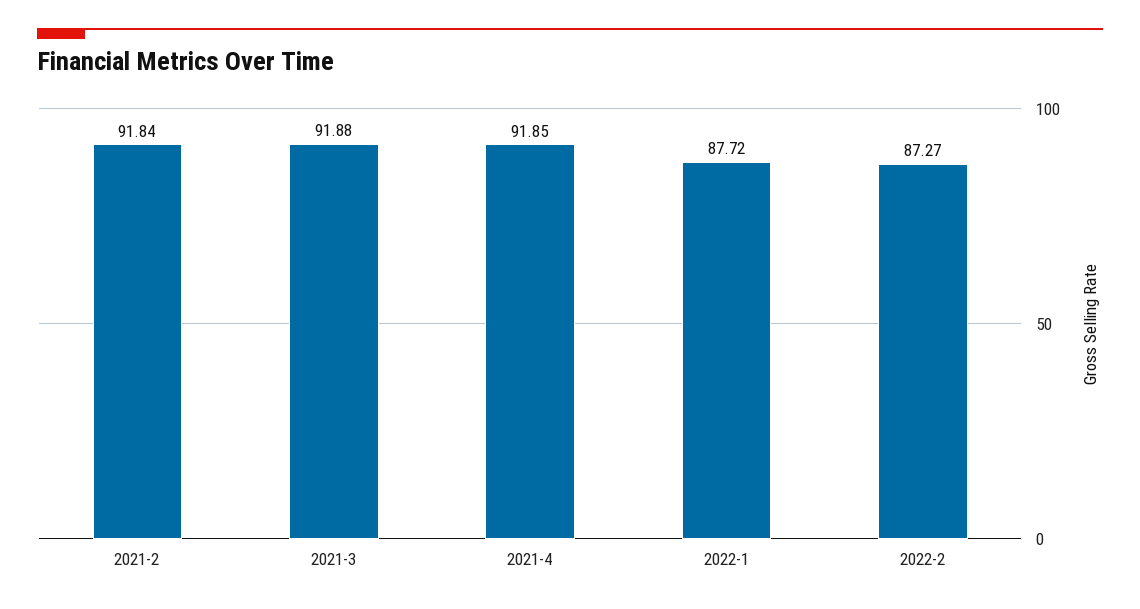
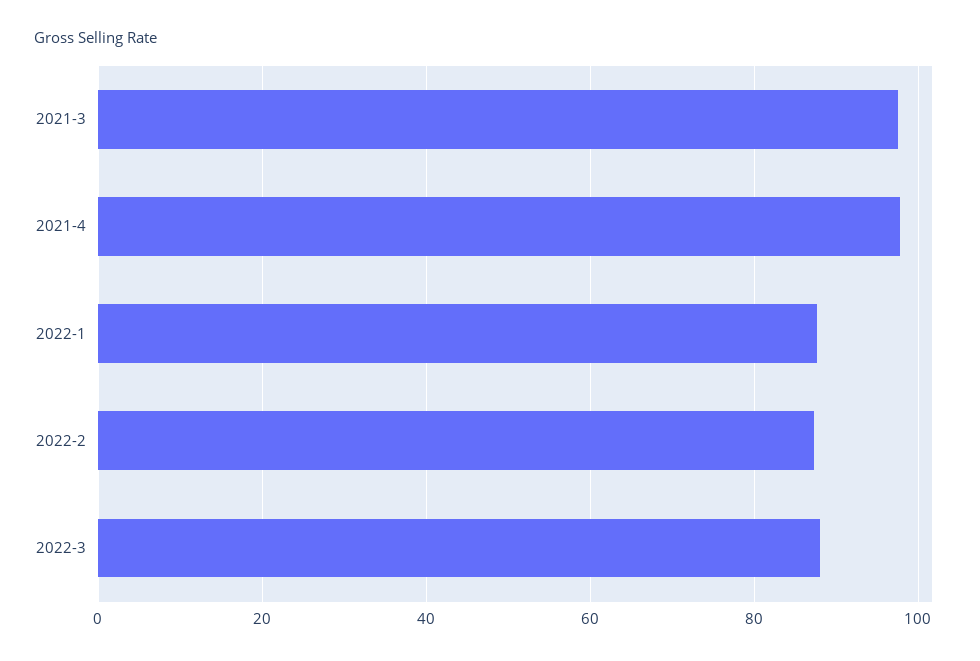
2021-2: 91.84 -> none
2021-3: 91.88 -> 98
2021-4: 91.85 -> 98
2022-3: none -> 88

